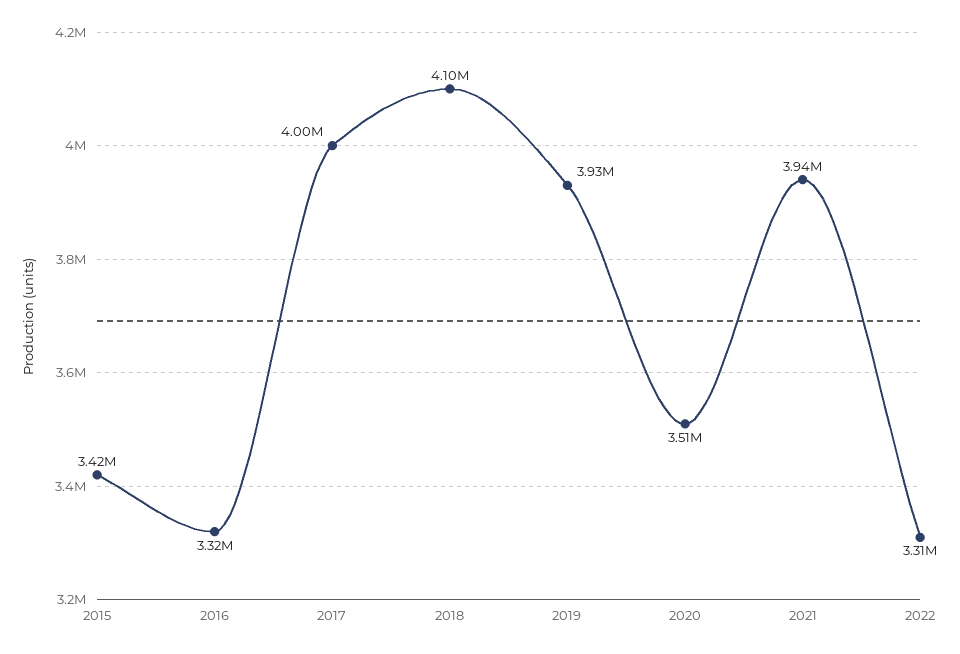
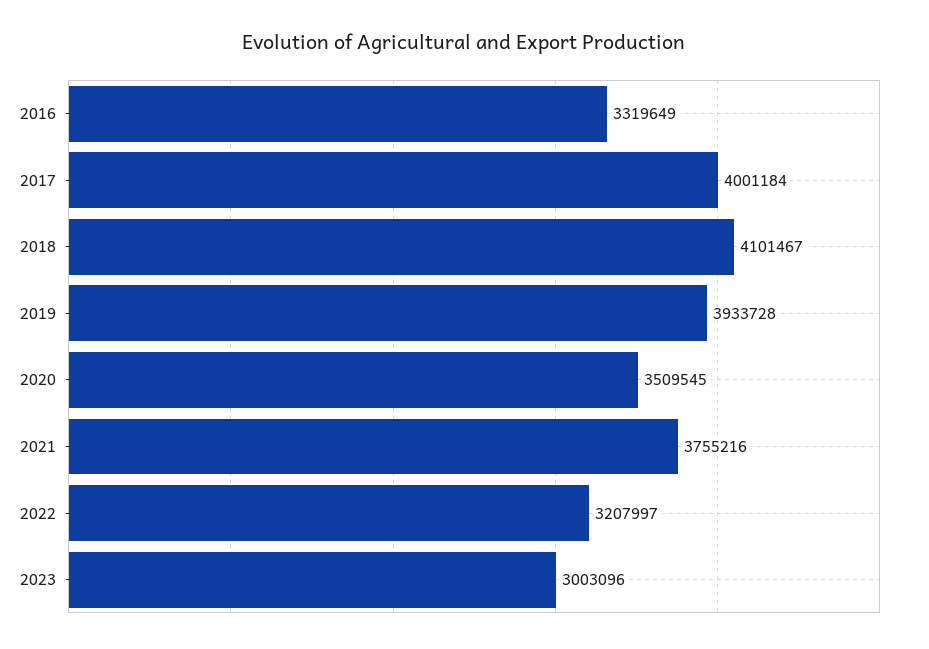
2015: 3420000 -> none
2021: 3940000 -> 3755216
2022: 3310000 -> 3207997
2023: none -> 3003096

